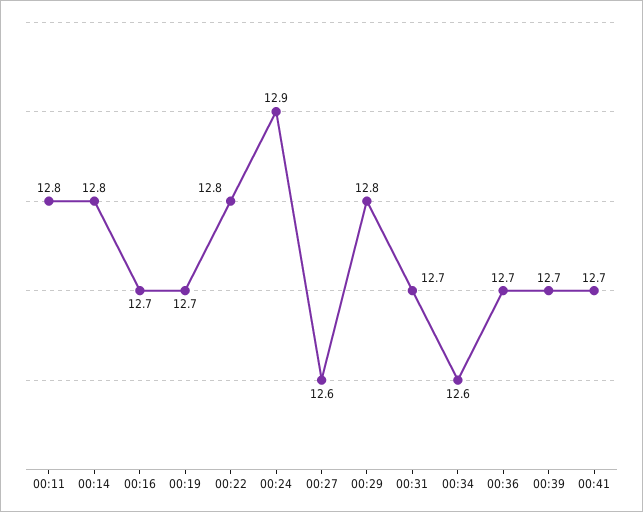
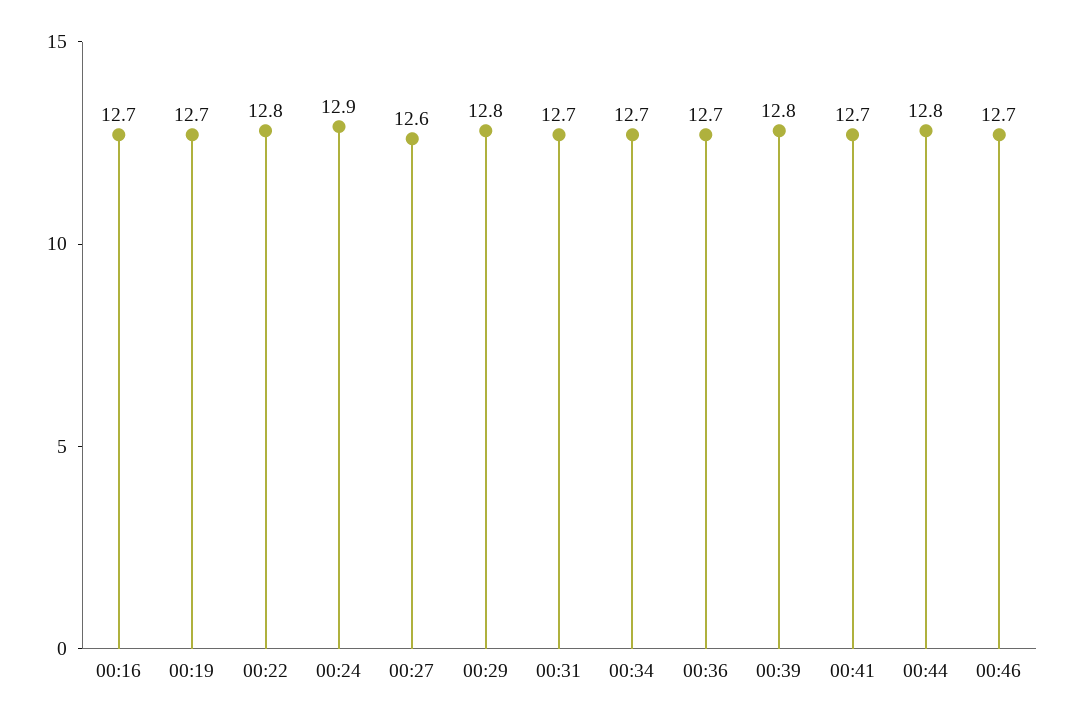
00:11: 12.8 -> none
00:14: 12.8 -> none
00:34: 12.6 -> 12.7
00:39: 12.7 -> 12.8
00:44: none -> 12.8
00:46: none -> 12.7

